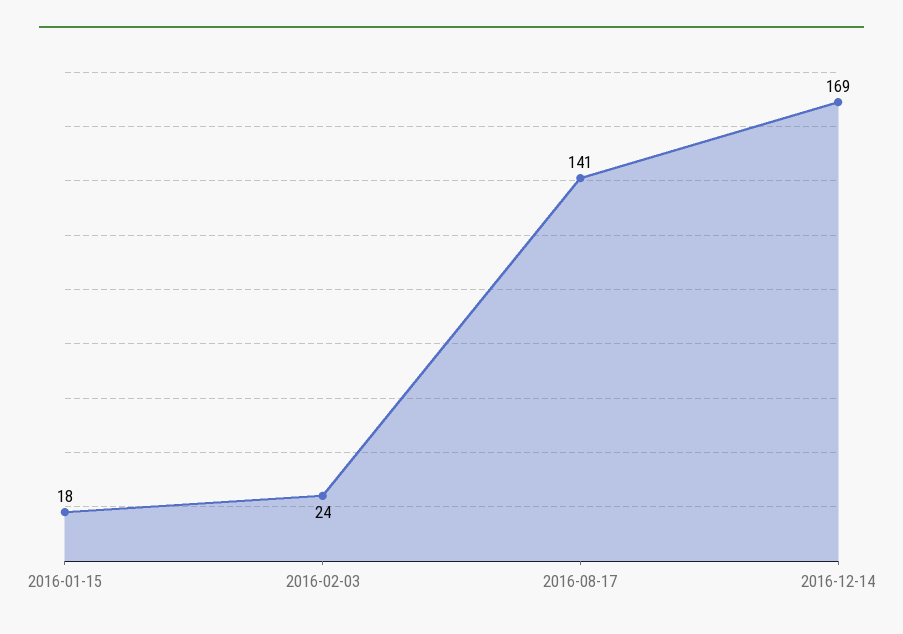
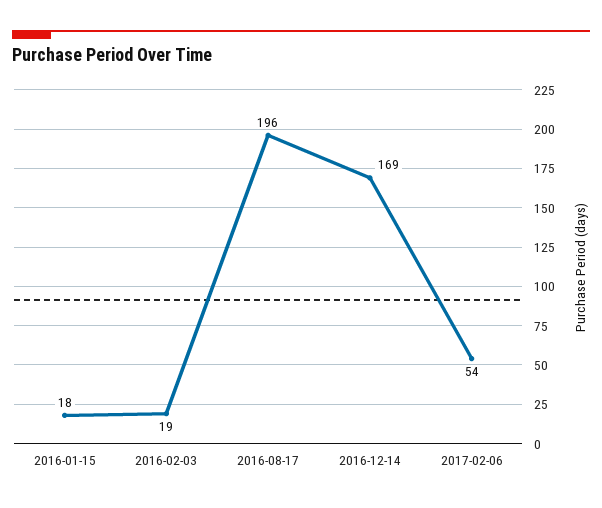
2016-02-03: 24 -> 19
2016-08-17: 141 -> 196
2017-02-06: none -> 54

